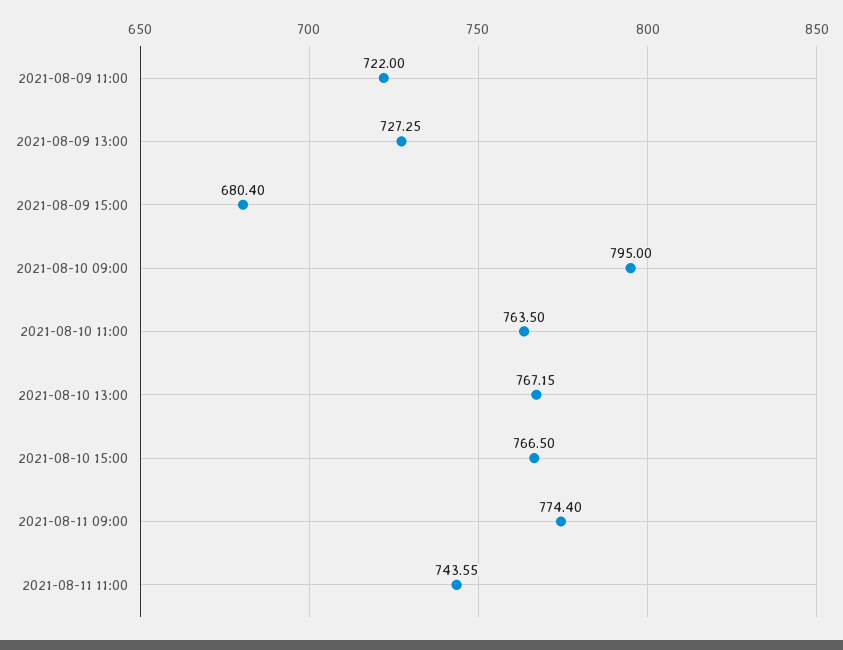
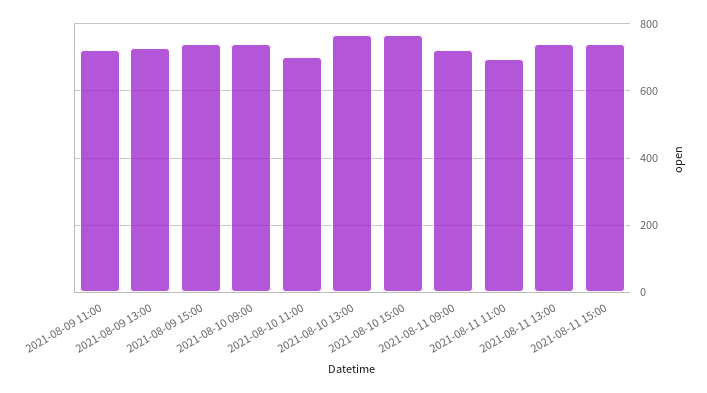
2021-08-09 15:00: 680.4 -> 740
2021-08-10 09:00: 795 -> 740
2021-08-10 11:00: 763.5 -> 700
2021-08-11 09:00: 774.4 -> 720
2021-08-11 11:00: 743.55 -> 700
2021-08-11 13:00: none -> 740
2021-08-11 15:00: none -> 740

